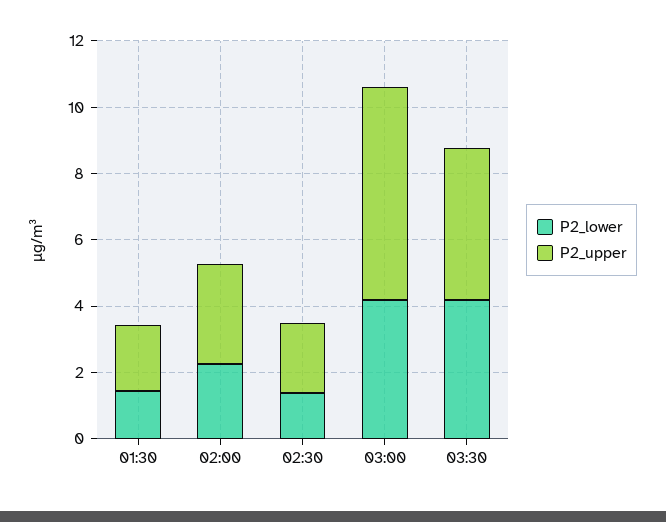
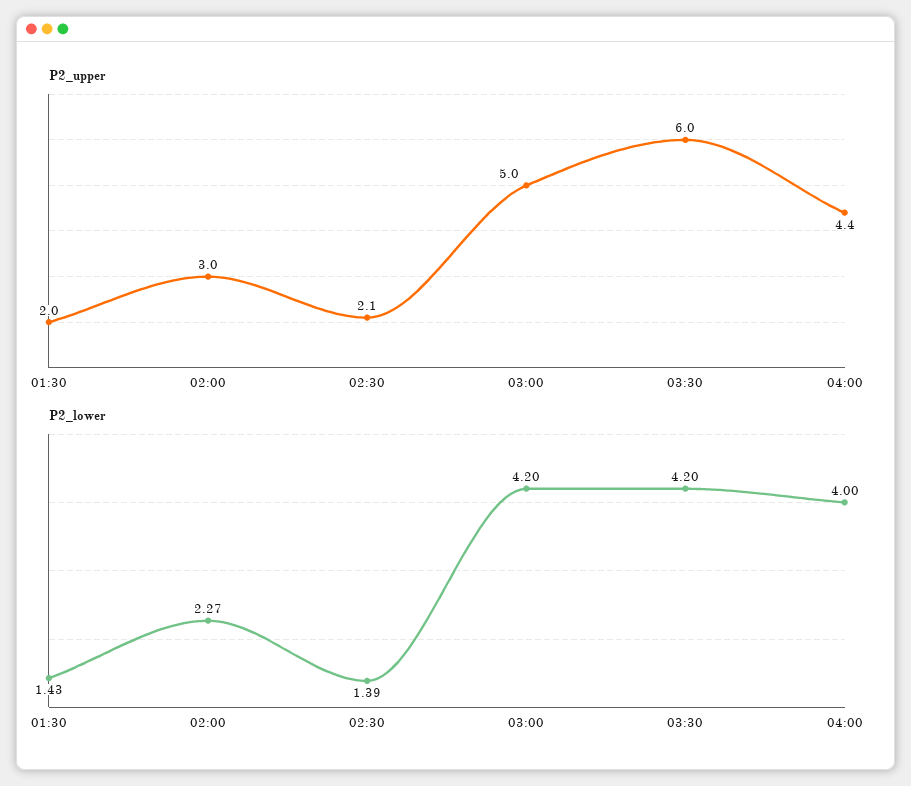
P2_upper, 03:00: 6.5 -> 5
P2_upper, 03:30: 4.5 -> 6
P2_upper, 04:00: none -> 4.4
P2_lower, 04:00: none -> 4

